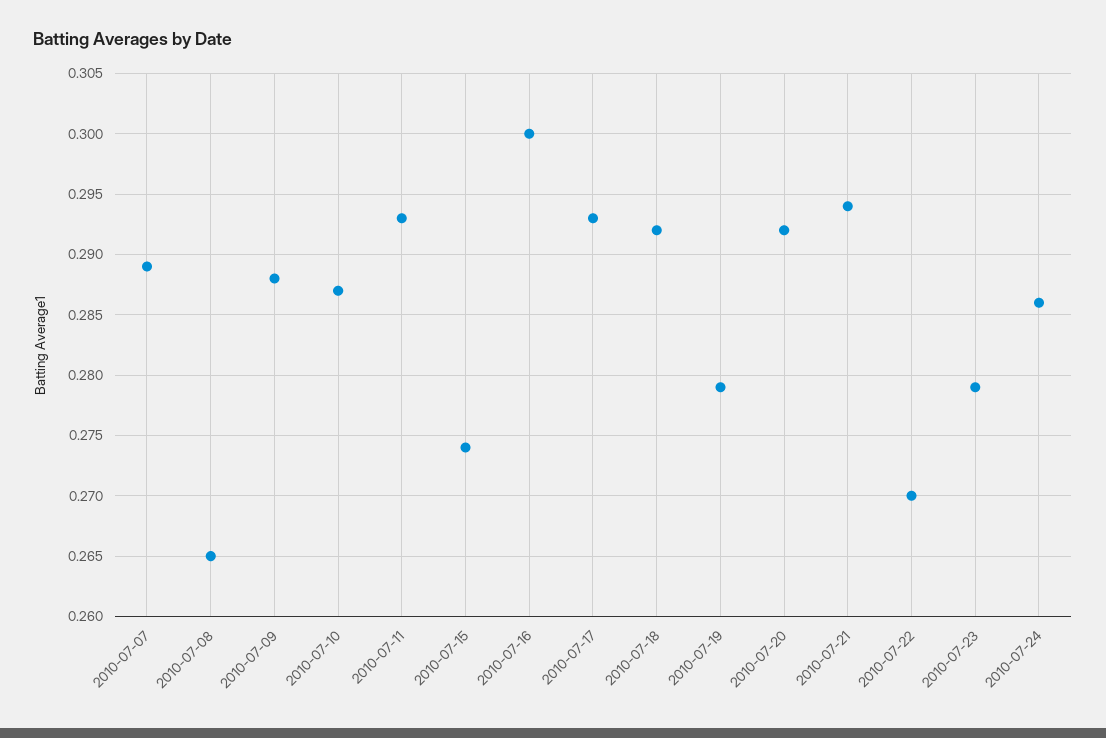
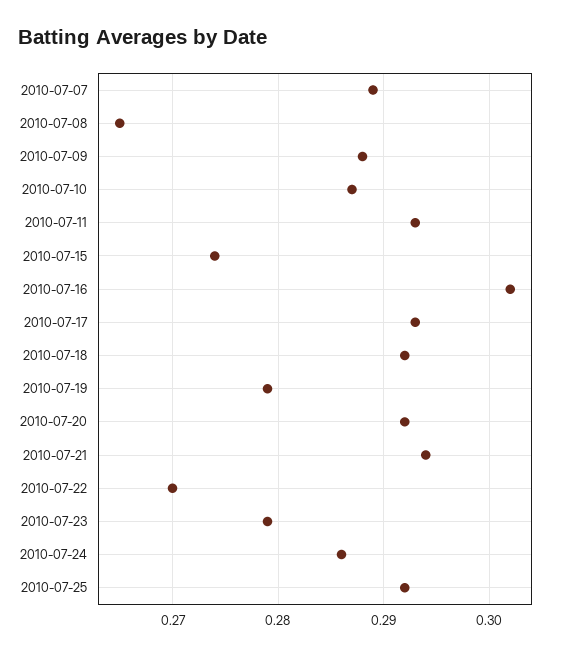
2010-07-16: 0.3 -> 0.302
2010-07-25: none -> 0.292

